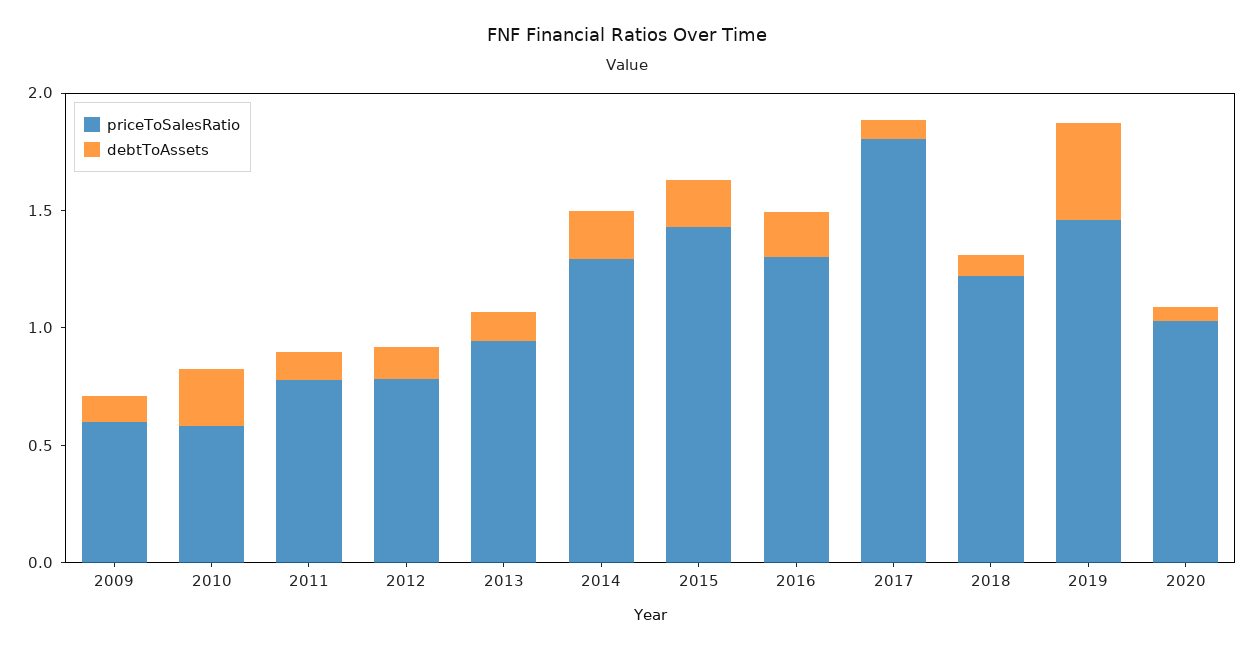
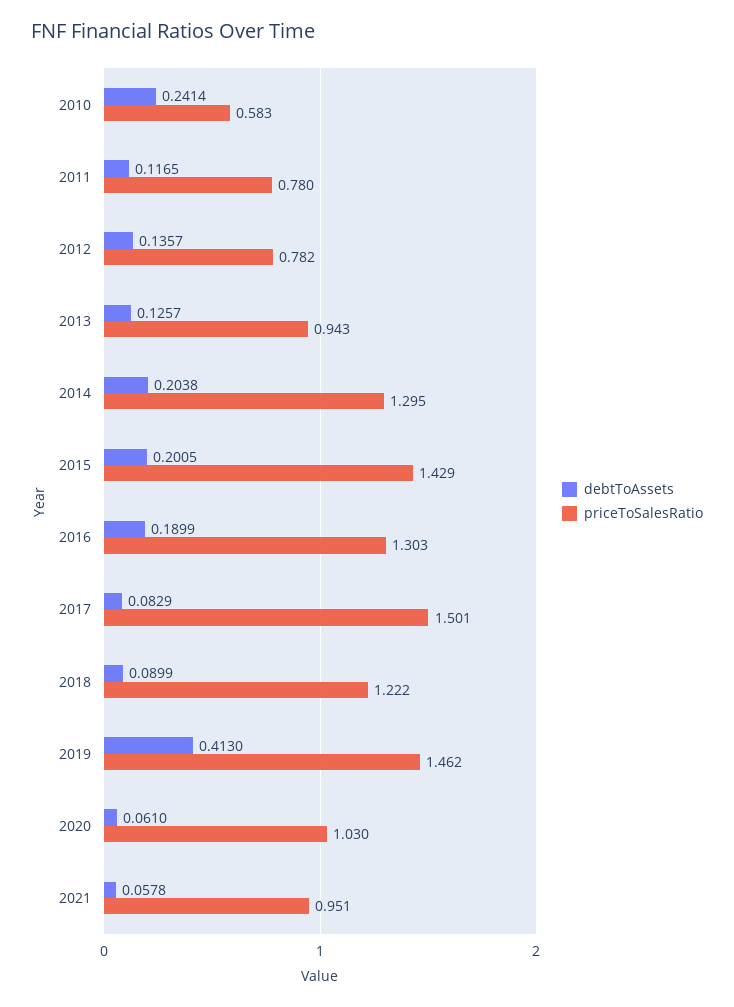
priceToSalesRatio, 2009: 0.6 -> none
debtToAssets, 2009: 0.1 -> none
priceToSalesRatio, 2017: 1.8 -> 1.501
debtToAssets, 2021: none -> 0.0578
priceToSalesRatio, 2021: none -> 0.951

